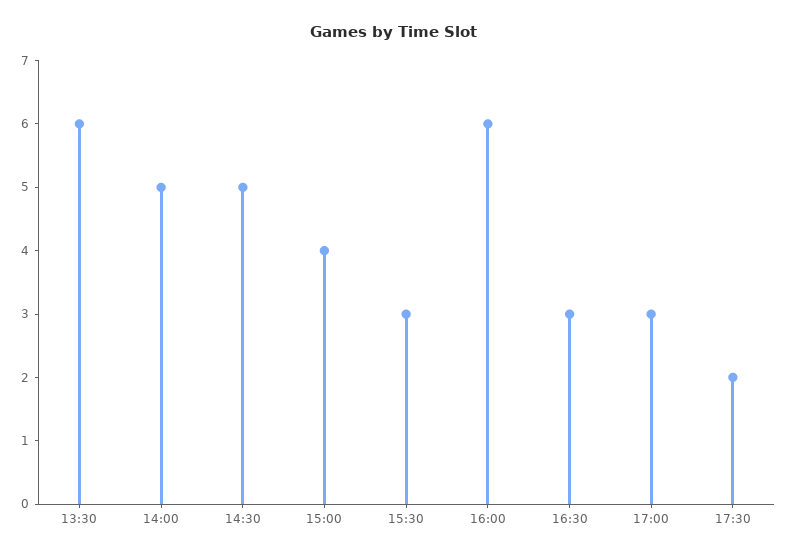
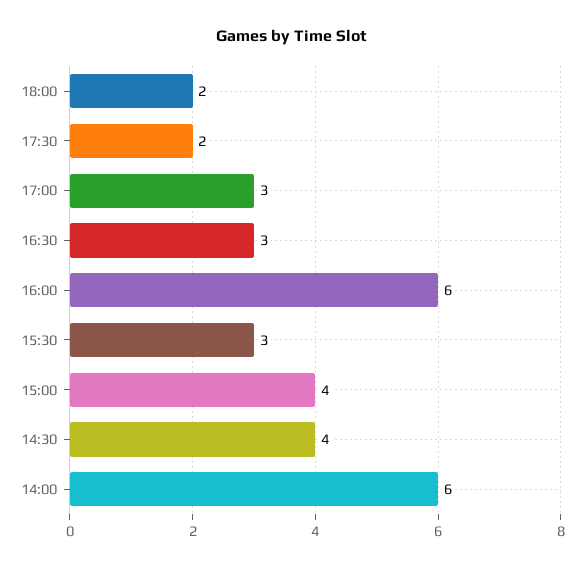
13:30: 6 -> none
14:00: 5 -> 6
14:30: 5 -> 4
18:00: none -> 2

